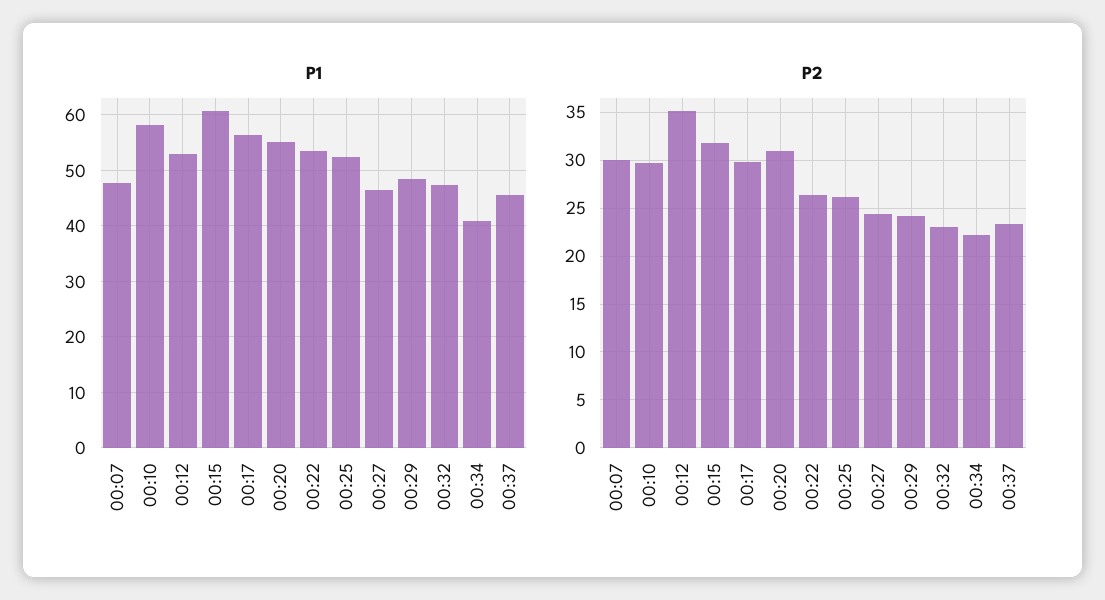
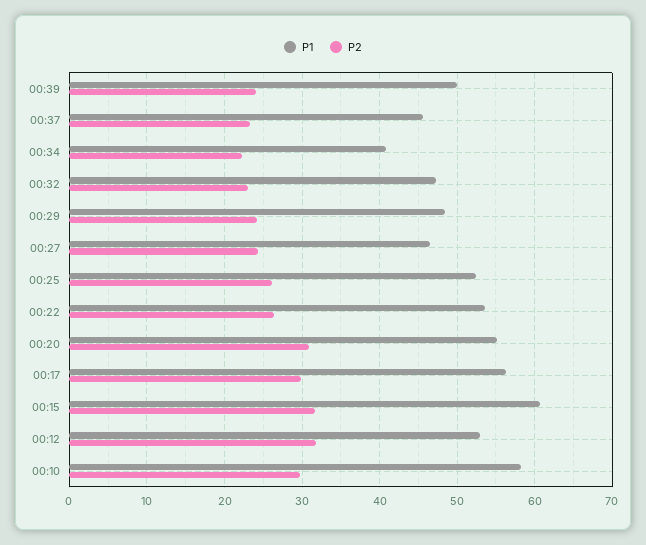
P1, 00:07: 48 -> none
P2, 00:07: 30 -> none
P2, 00:12: 35 -> 32
P1, 00:39: none -> 50
P2, 00:39: none -> 24

